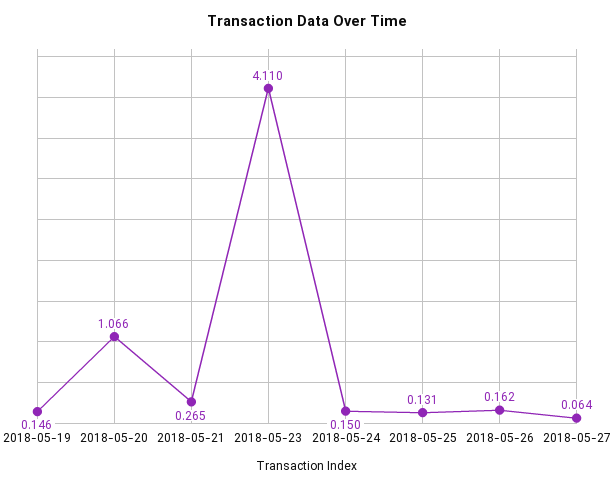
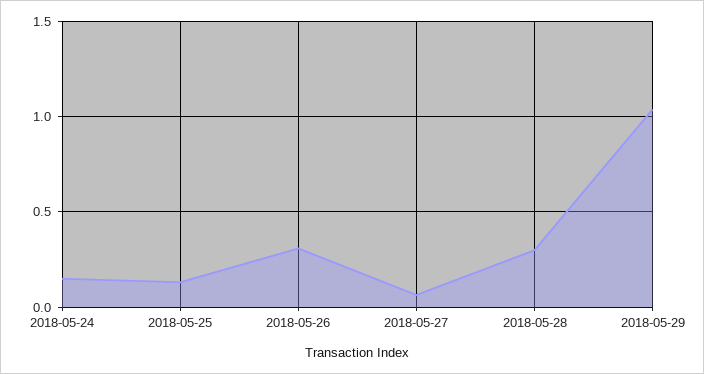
2018-05-19: 0.146 -> none
2018-05-20: 1.066 -> none
2018-05-21: 0.265 -> none
2018-05-23: 4.11 -> none
2018-05-26: 0.162 -> 0.3
2018-05-28: none -> 0.3
2018-05-29: none -> 1.05

